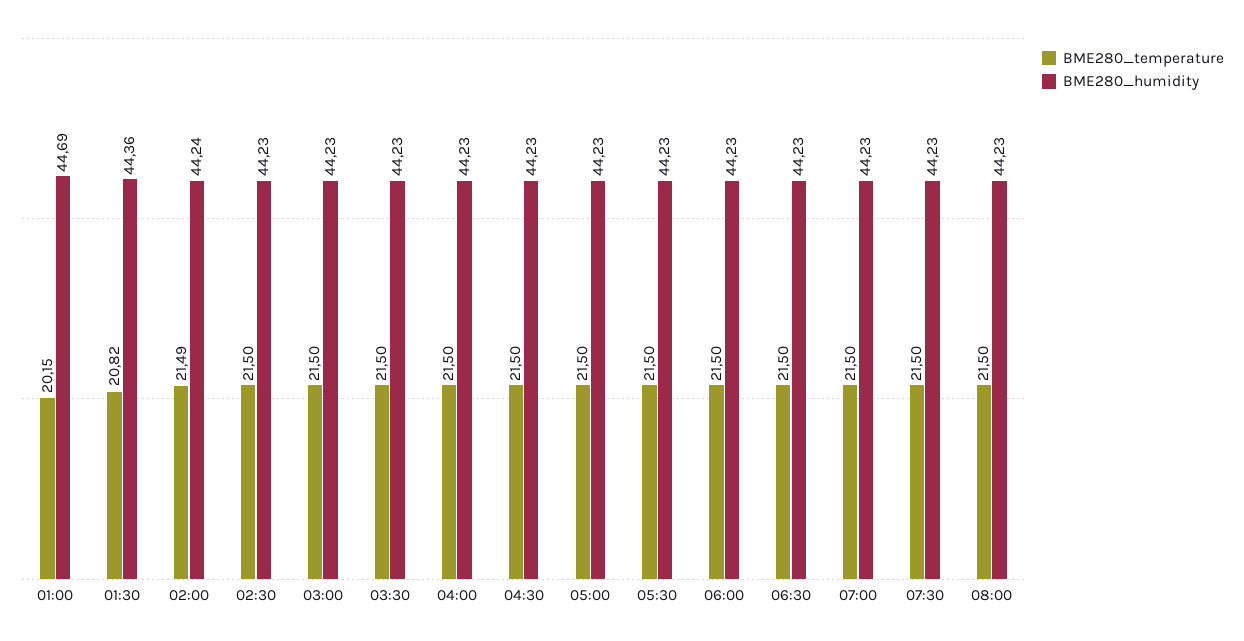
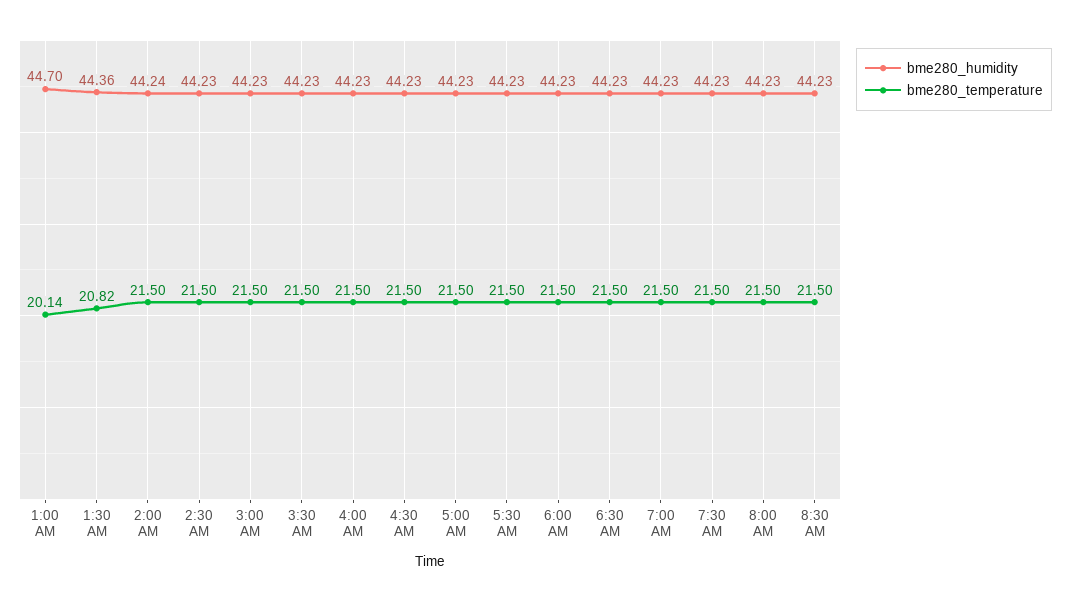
BME280_temperature, 01:00: 20.15 -> 20.14
BME280_humidity, 01:00: 44.69 -> 44.7
BME280_temperature, 02:00: 21.49 -> 21.5
BME280_humidity, 8:30 AM: none -> 44.23
BME280_temperature, 8:30 AM: none -> 21.5

